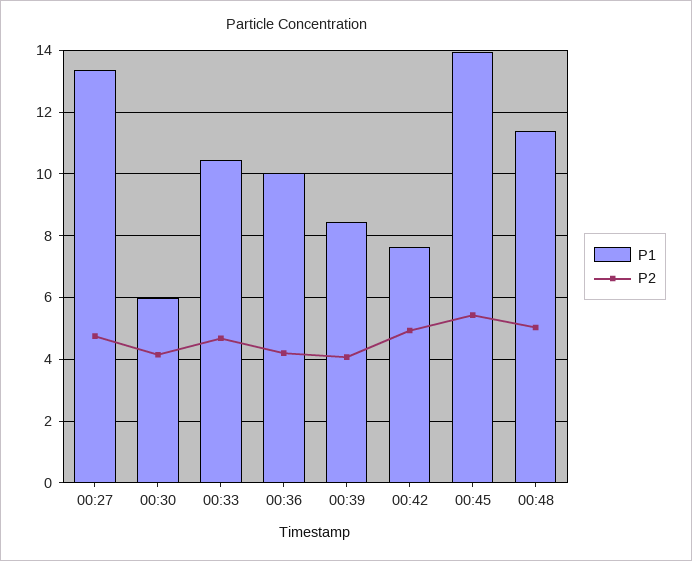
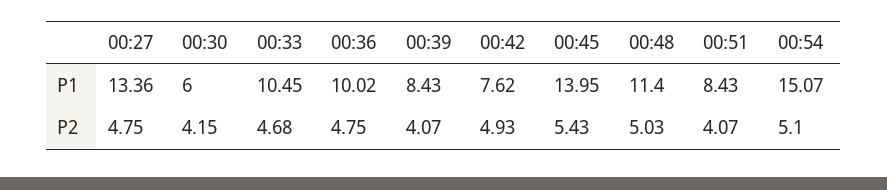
P2, 00:36: 4.2 -> 4.75
P1, 00:51: none -> 8.43
P1, 00:54: none -> 15.07
P2, 00:51: none -> 4.07
P2, 00:54: none -> 5.1

